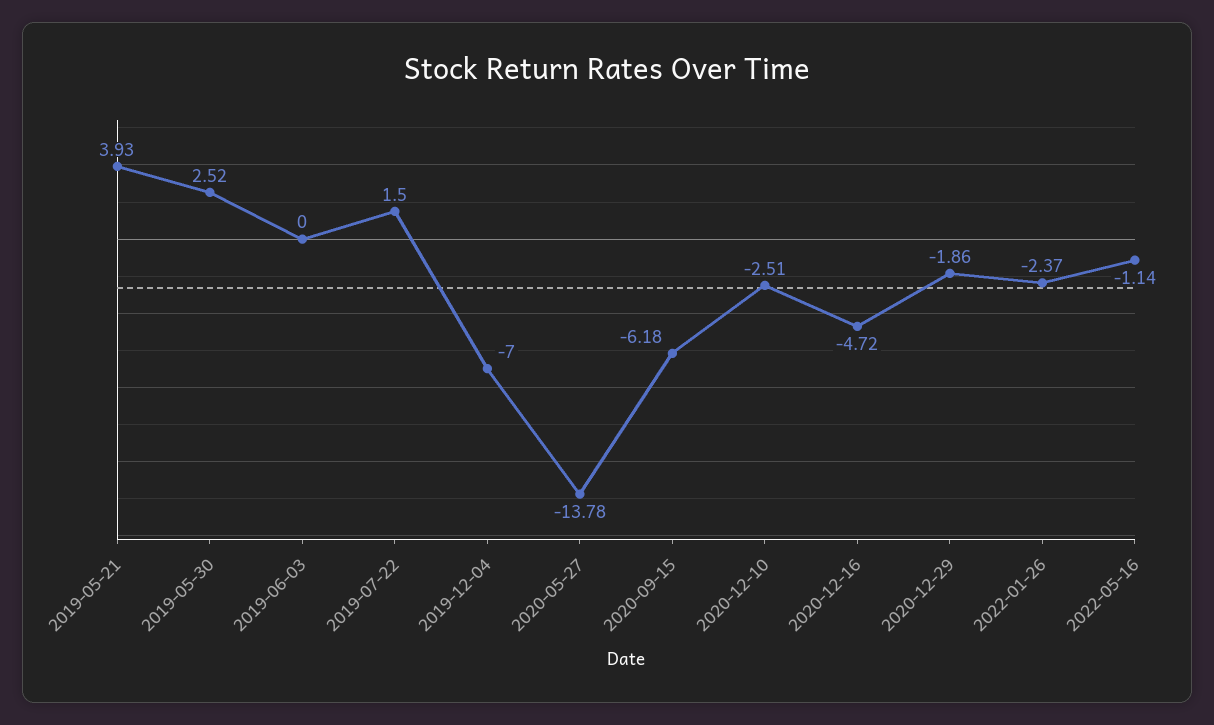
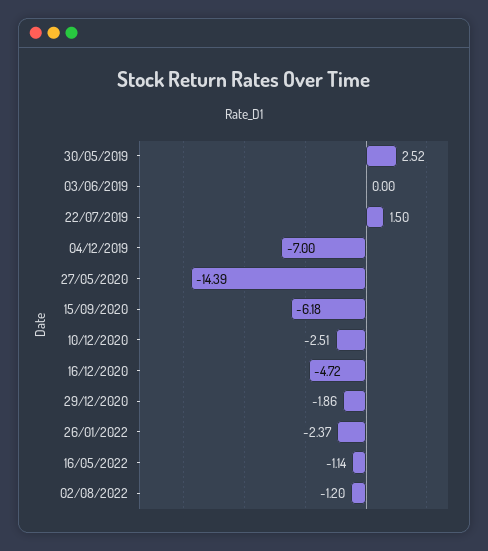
2019-05-21: 3.93 -> none
2020-05-27: -13.78 -> -14.39
02/08/2022: none -> -1.2

